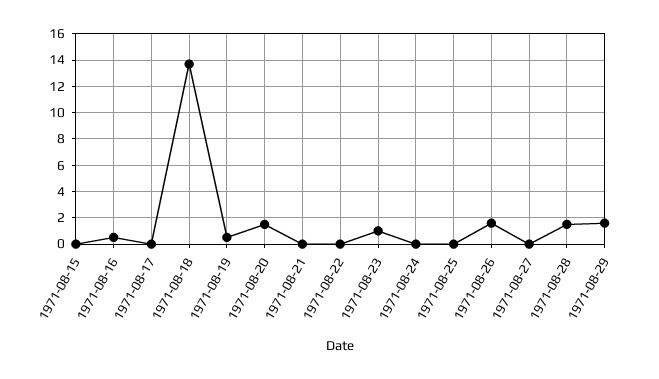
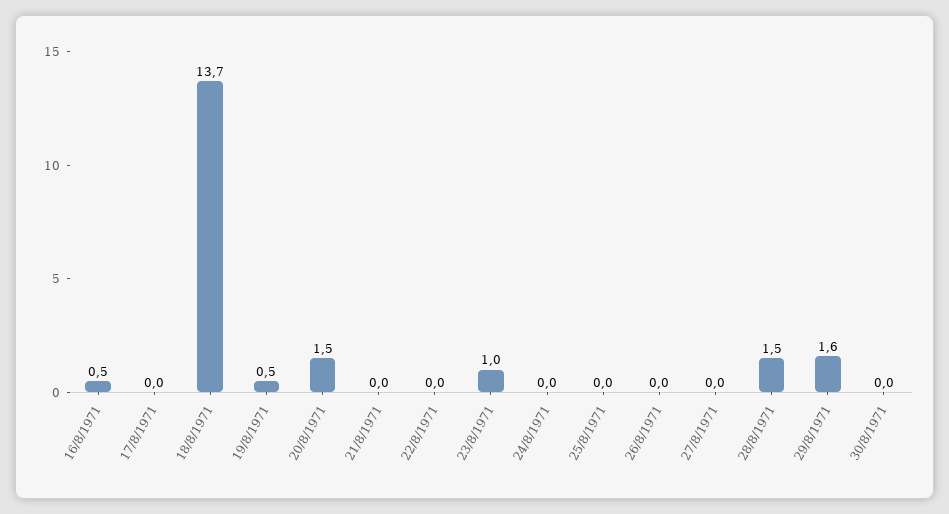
1971-08-15: 0 -> none
1971-08-26: 1.5 -> 0
30/8/1971: none -> 0

